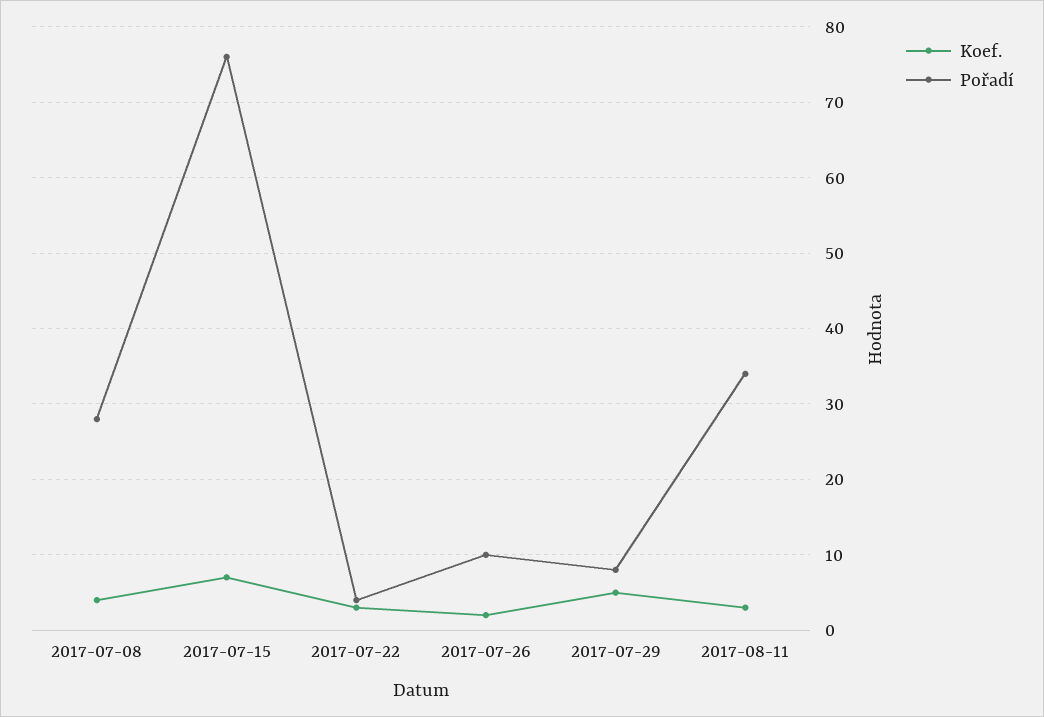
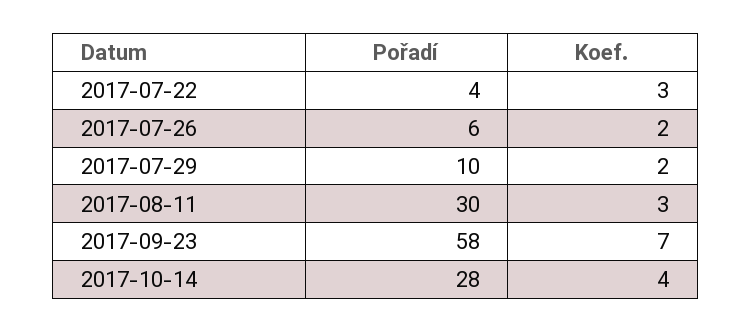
Koef., 2017-07-08: 4 -> none
Pořadí, 2017-07-08: 28 -> none
Koef., 2017-07-15: 7 -> none
Pořadí, 2017-07-15: 76 -> none
Pořadí, 2017-07-26: 10 -> 6
Koef., 2017-07-29: 5 -> 2
Pořadí, 2017-07-29: 8 -> 10
Pořadí, 2017-08-11: 34 -> 30
Pořadí, 2017-09-23: none -> 58
Koef., 2017-09-23: none -> 7
Pořadí, 2017-10-14: none -> 28
Koef., 2017-10-14: none -> 4

